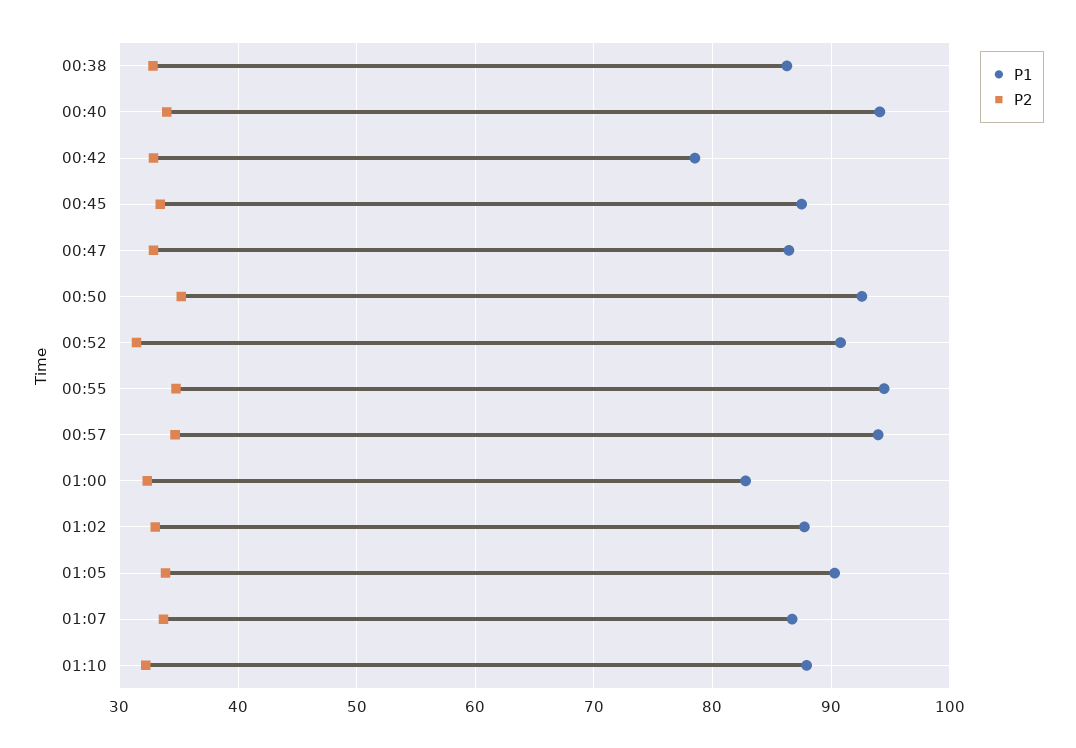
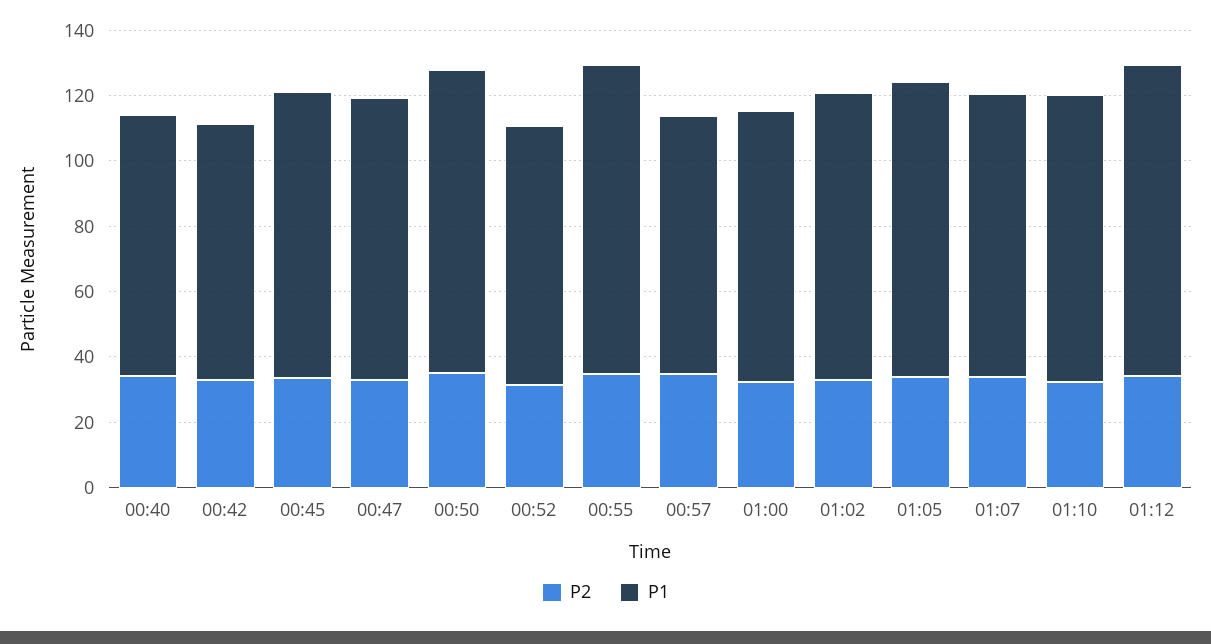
P1, 00:38: 86 -> none
P2, 00:38: 33 -> none
P1, 00:40: 94 -> 80
P1, 00:52: 91 -> 80
P1, 00:57: 94 -> 80
P2, 01:12: none -> 35
P1, 01:12: none -> 95

